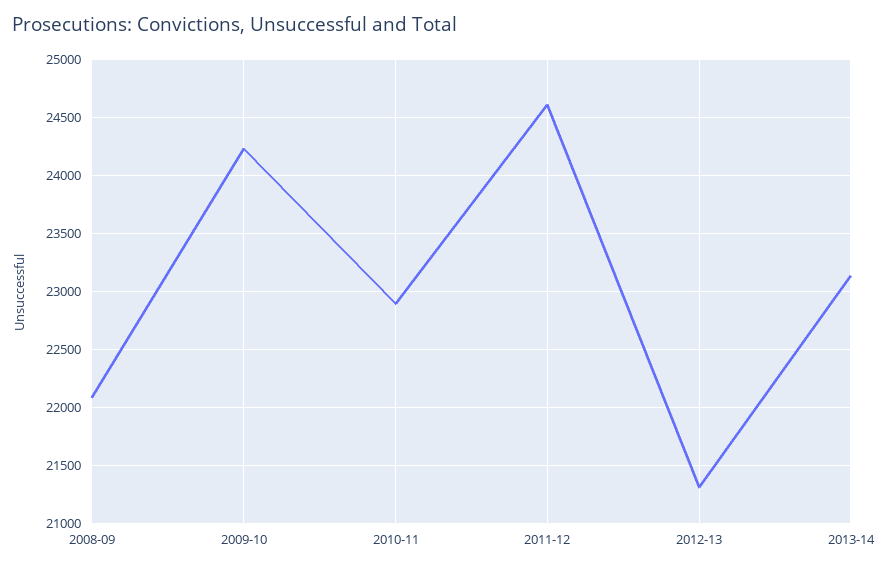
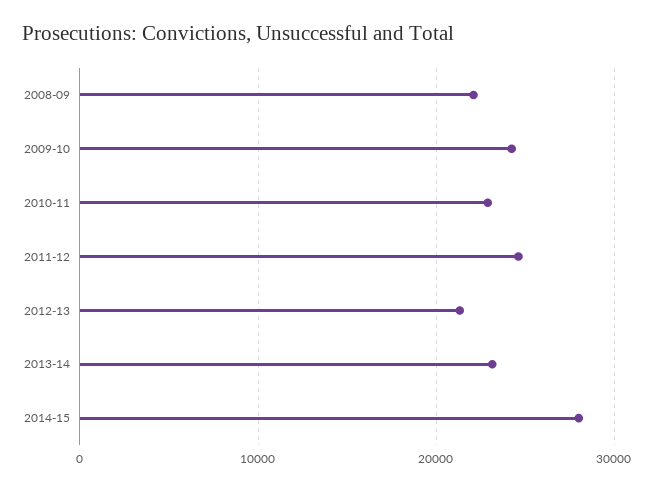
2014-15: none -> 28000

